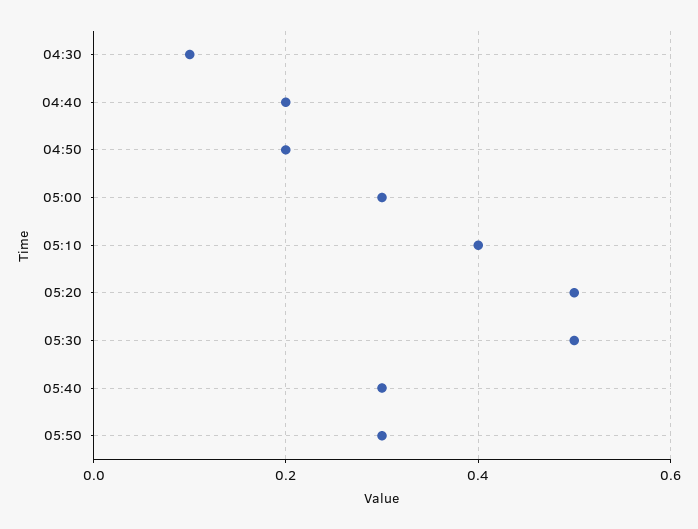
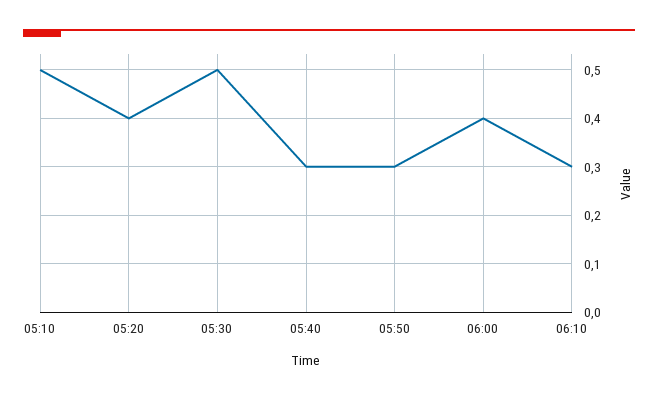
04:30: 0.1 -> none
04:40: 0.2 -> none
04:50: 0.2 -> none
05:00: 0.3 -> none
05:10: 0.4 -> 0.5
05:20: 0.5 -> 0.4
06:00: none -> 0.4
06:10: none -> 0.3

